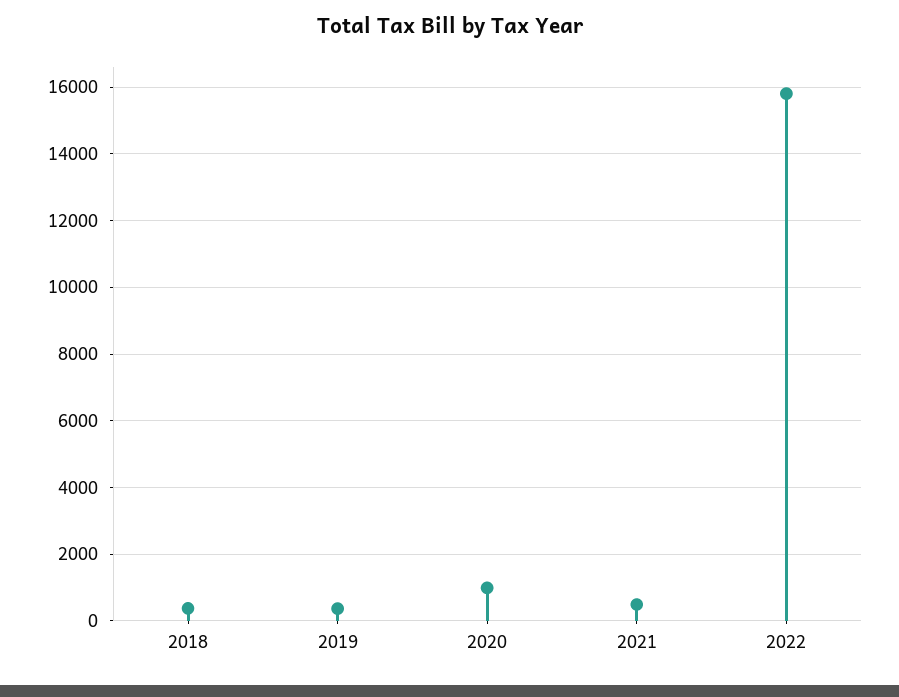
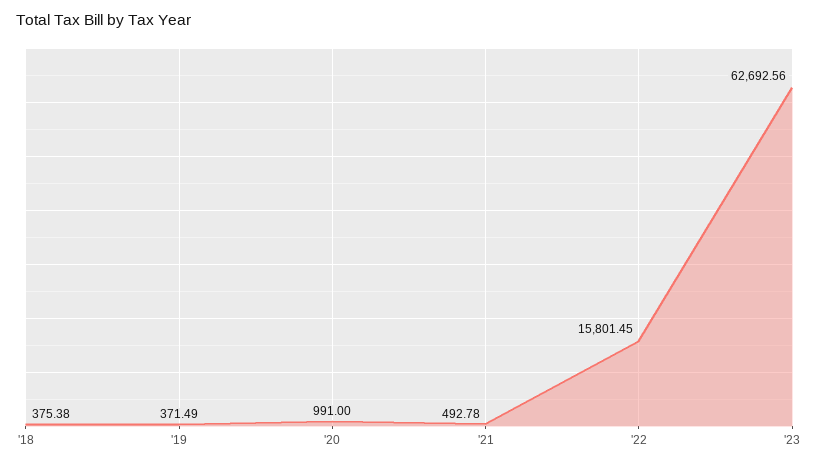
'23: none -> 62692.56

